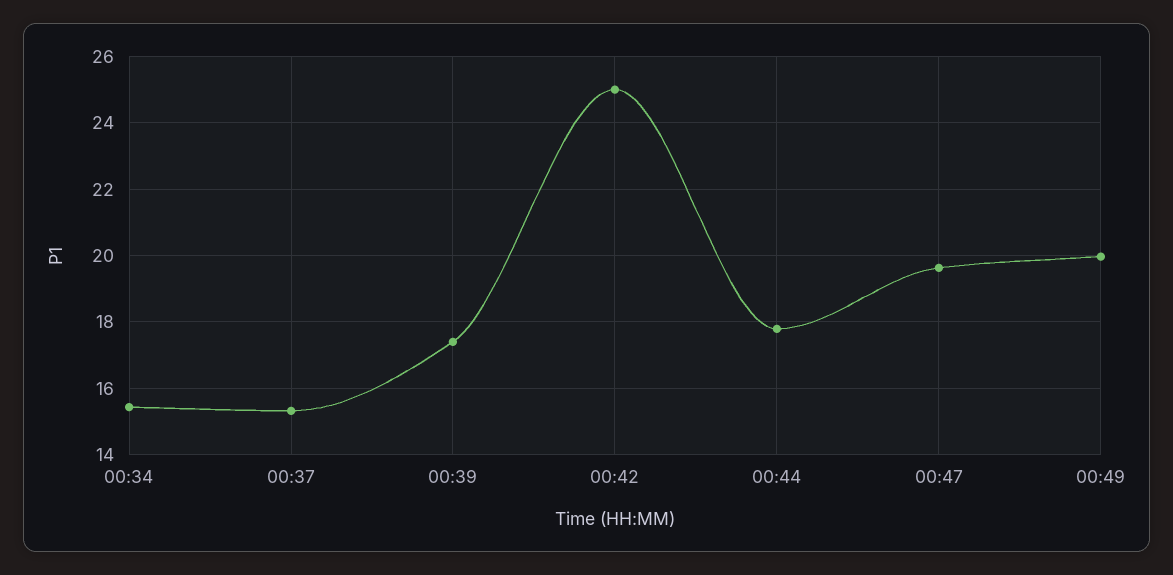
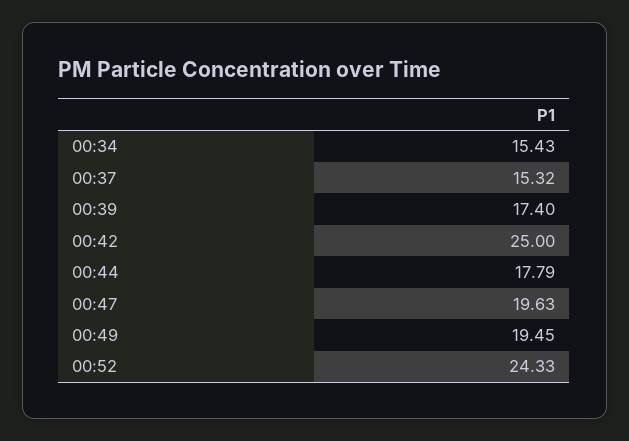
00:49: 20 -> 19.45
00:52: none -> 24.33

